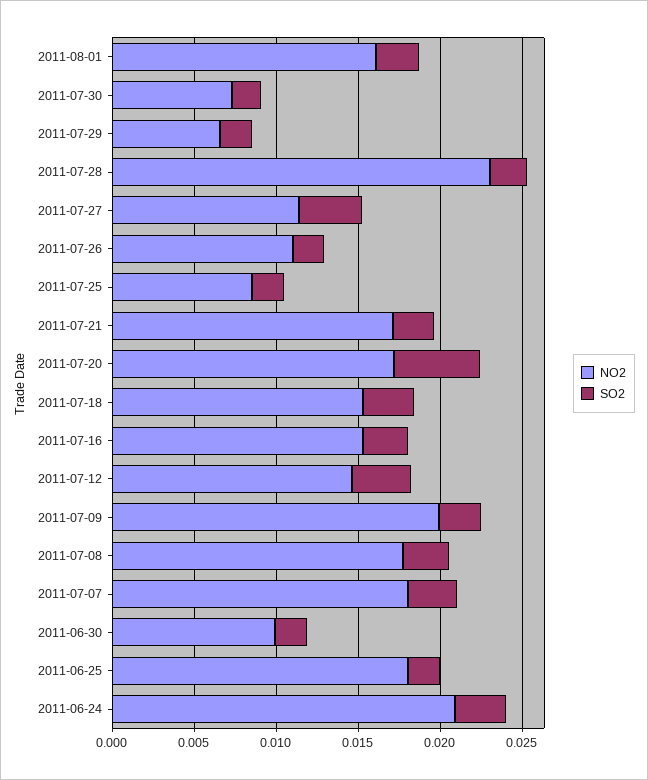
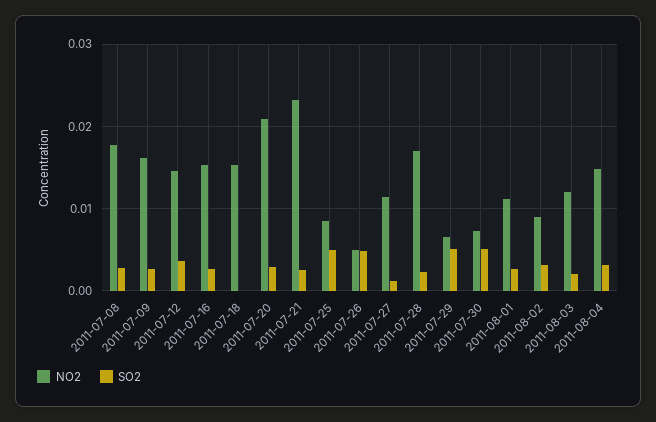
NO2, 2011-08-01: 0.016 -> 0.011
SO2, 2011-07-30: 0.002 -> 0.005
SO2, 2011-07-29: 0.002 -> 0.005
NO2, 2011-07-28: 0.023 -> 0.017
SO2, 2011-07-27: 0.004 -> 0.001
NO2, 2011-07-26: 0.011 -> 0.005
SO2, 2011-07-26: 0.002 -> 0.005
SO2, 2011-07-25: 0.002 -> 0.005
NO2, 2011-07-21: 0.017 -> 0.023
NO2, 2011-07-20: 0.017 -> 0.021
SO2, 2011-07-20: 0.005 -> 0.003
SO2, 2011-07-18: 0.003 -> 0
NO2, 2011-07-09: 0.02 -> 0.016
NO2, 2011-07-07: 0.018 -> none
SO2, 2011-07-07: 0.003 -> none
NO2, 2011-06-30: 0.01 -> none
SO2, 2011-06-30: 0.002 -> none
NO2, 2011-06-25: 0.018 -> none
SO2, 2011-06-25: 0.002 -> none
NO2, 2011-06-24: 0.021 -> none
SO2, 2011-06-24: 0.003 -> none
NO2, 2011-08-02: none -> 0.009
SO2, 2011-08-02: none -> 0.003
NO2, 2011-08-03: none -> 0.012
SO2, 2011-08-03: none -> 0.002
NO2, 2011-08-04: none -> 0.015
SO2, 2011-08-04: none -> 0.003

